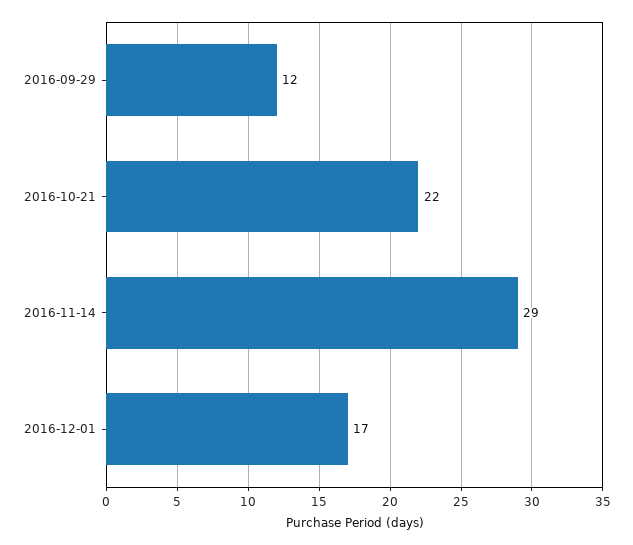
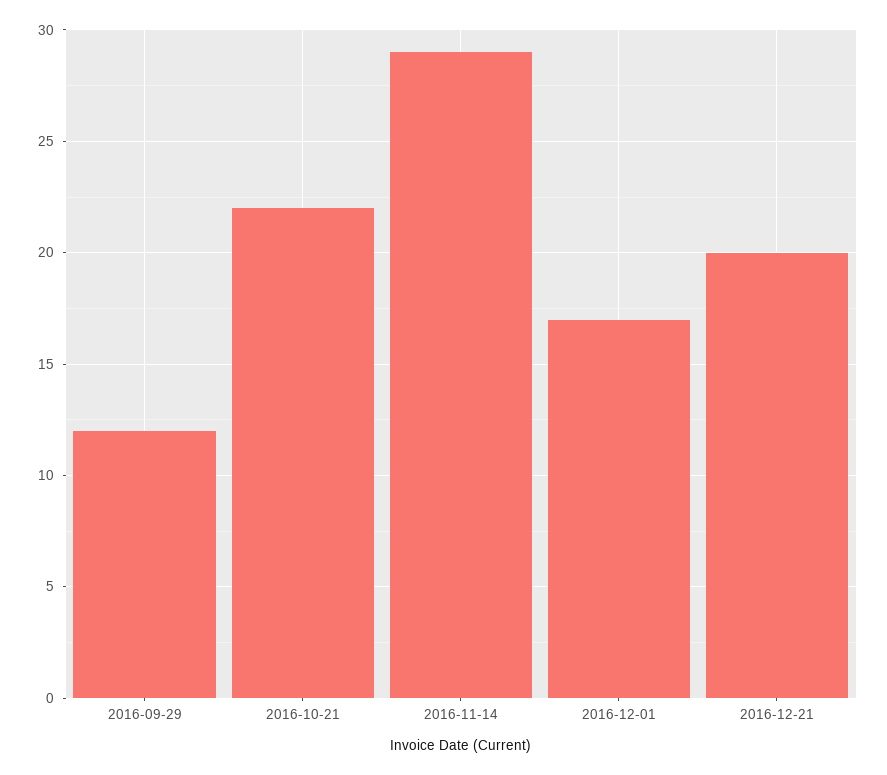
2016-12-21: none -> 20

